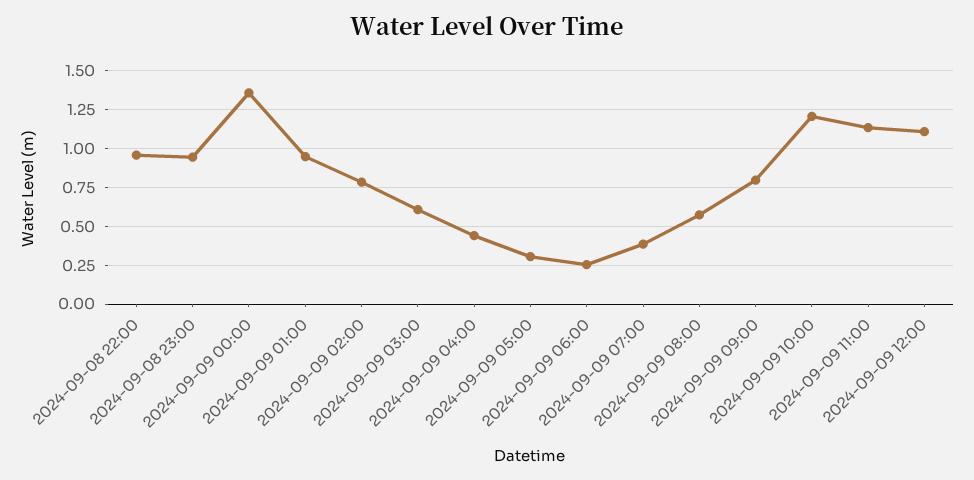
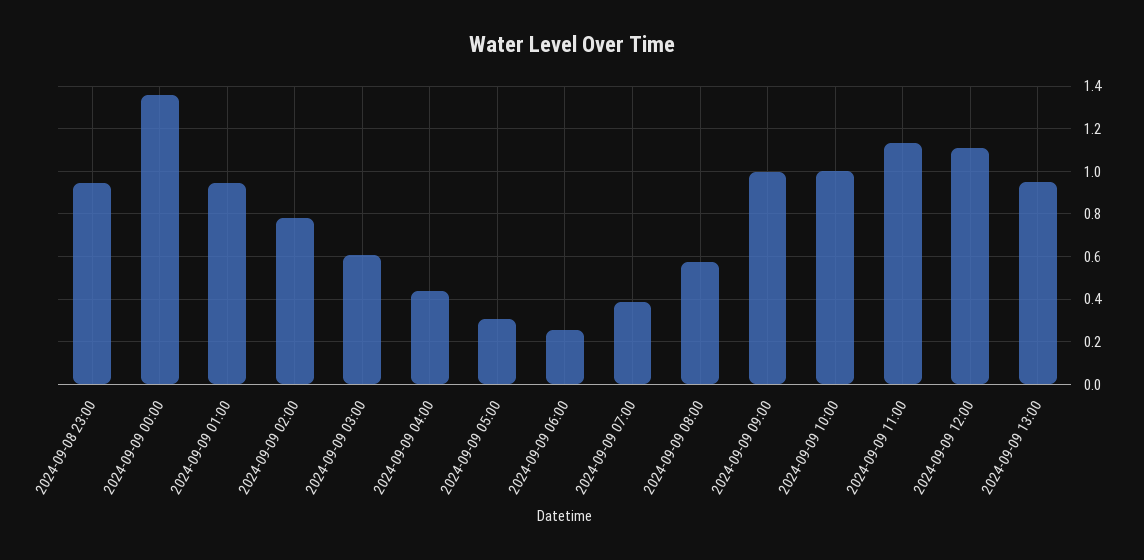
2024-09-08 22:00: 0.95 -> none
2024-09-09 09:00: 0.8 -> 1
2024-09-09 10:00: 1.2 -> 1
2024-09-09 13:00: none -> 0.95

